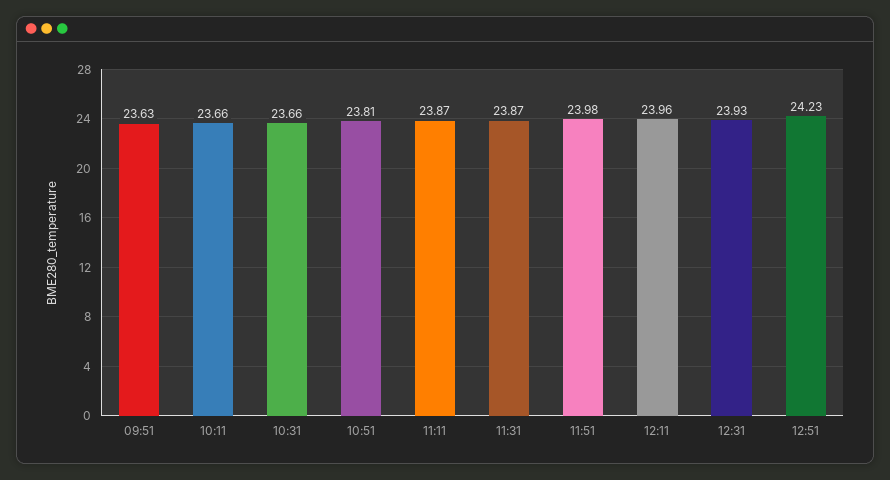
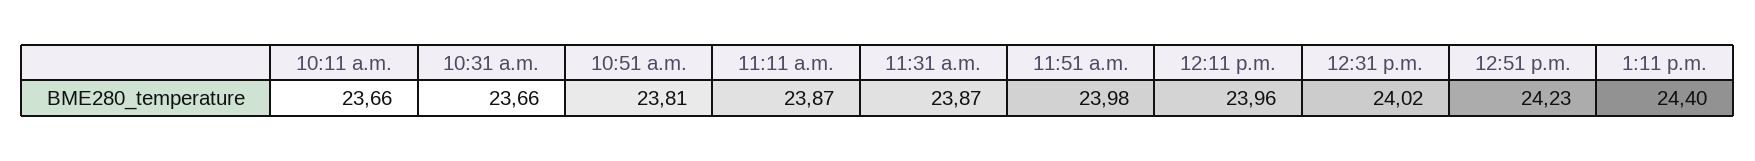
09:51: 23.63 -> none
12:31: 23.93 -> 24.02
1:11 p.m.: none -> 24.4

